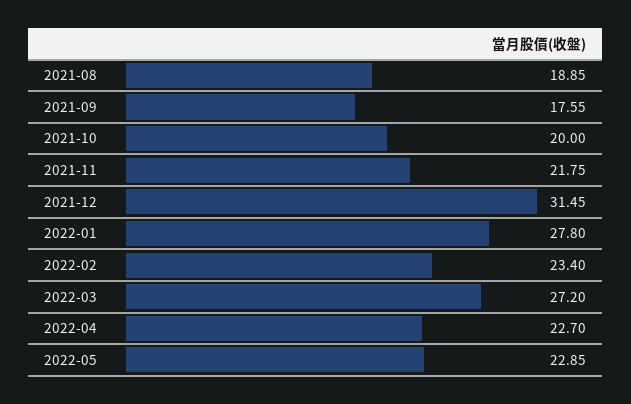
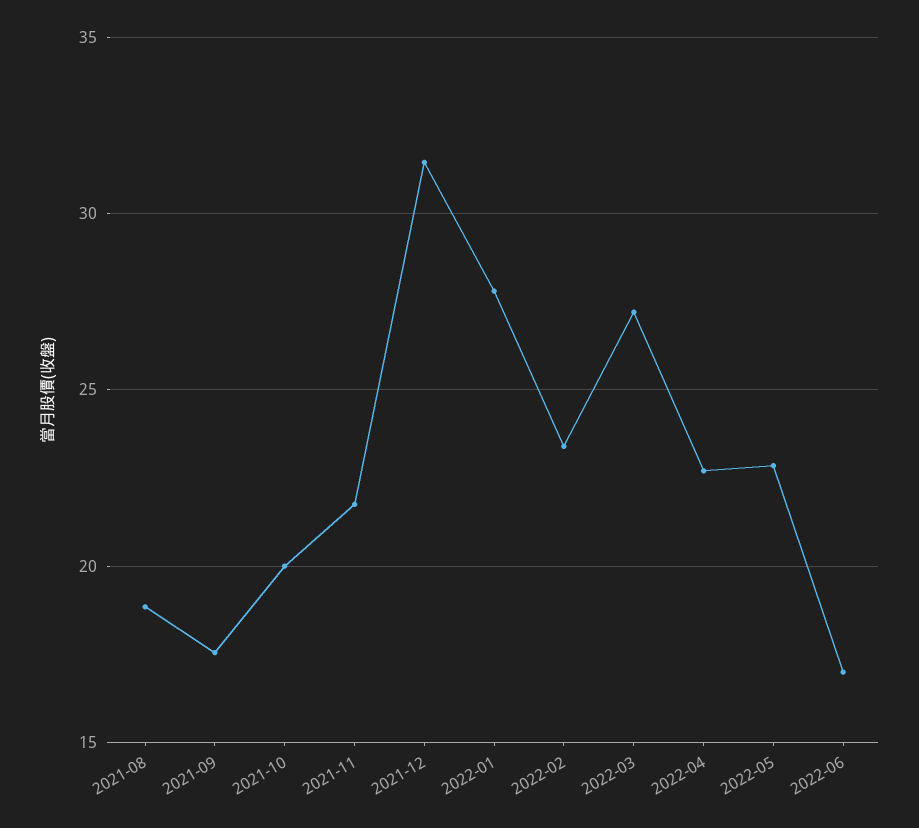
2022-06: none -> 17

